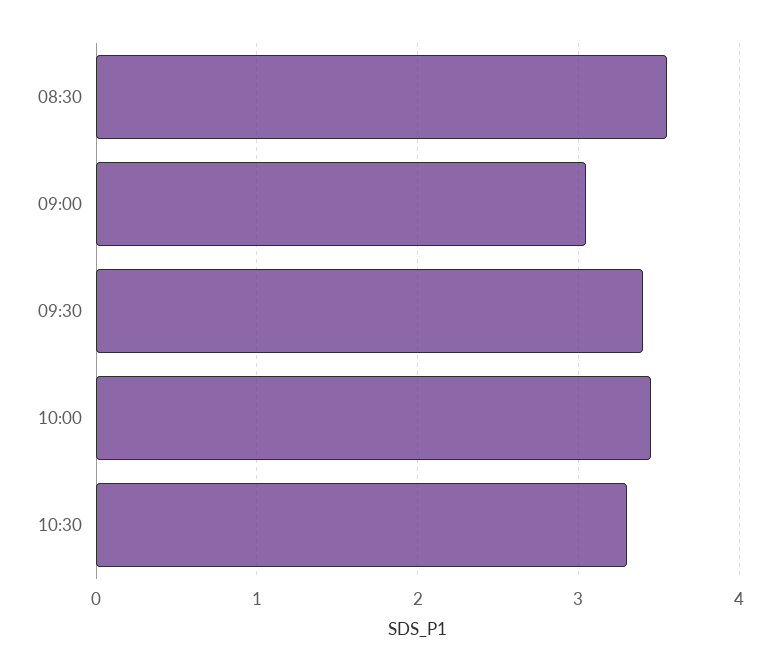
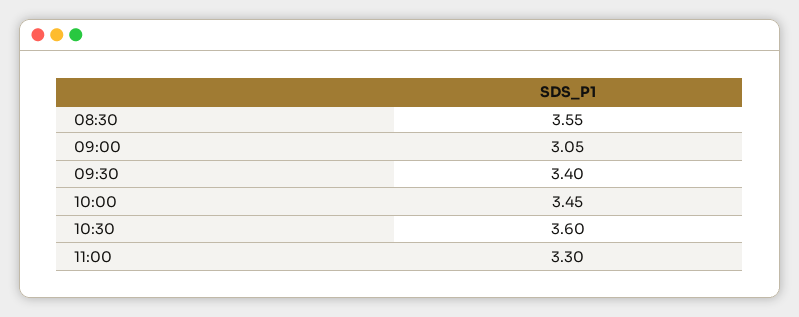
10:30: 3.3 -> 3.6
11:00: none -> 3.3

